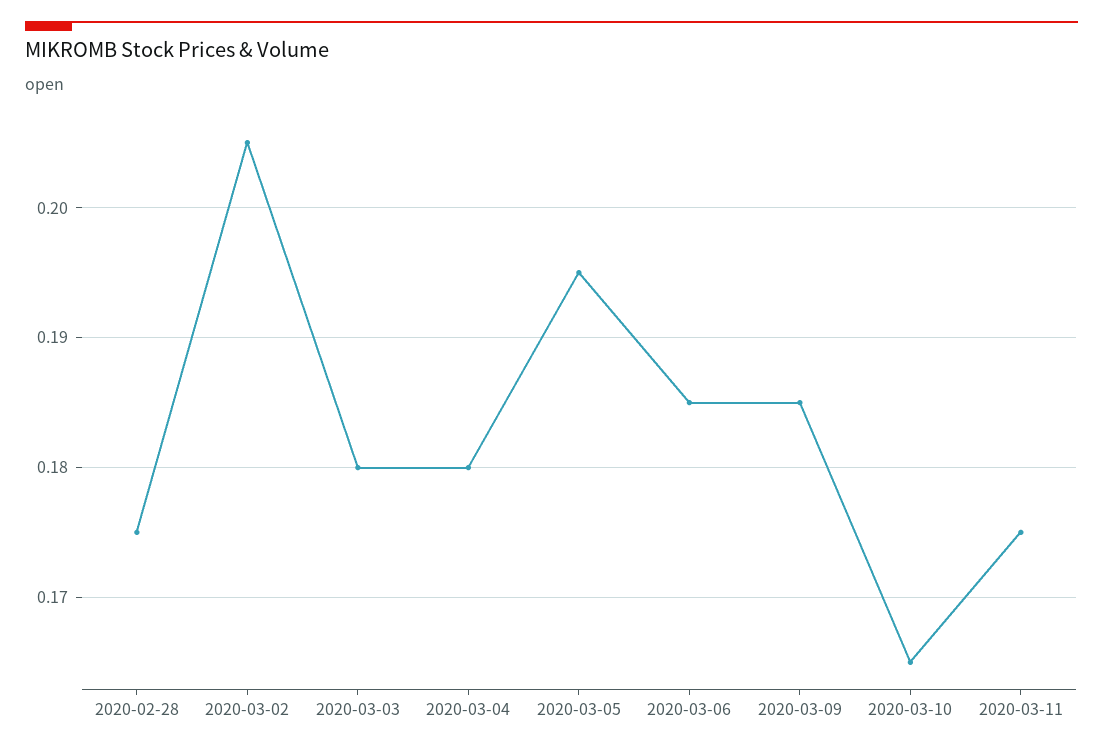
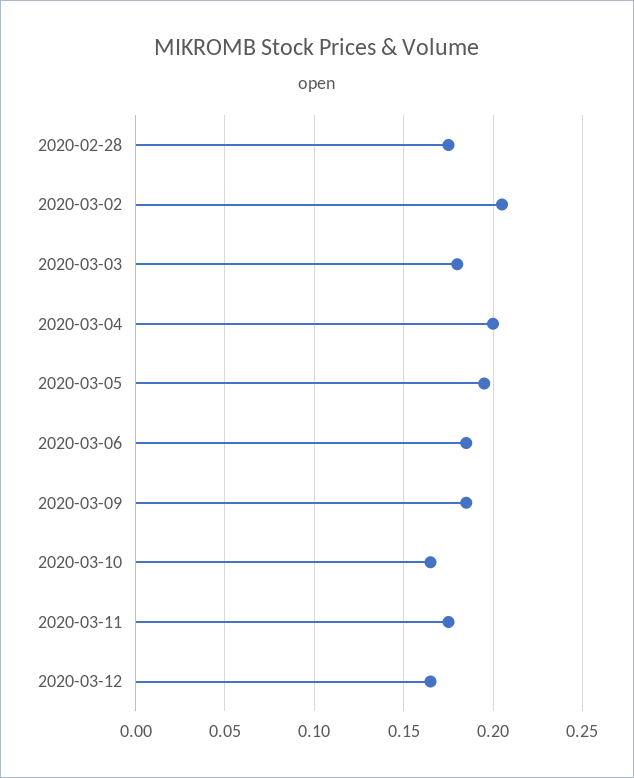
2020-03-04: 0.18 -> 0.2
2020-03-12: none -> 0.165

